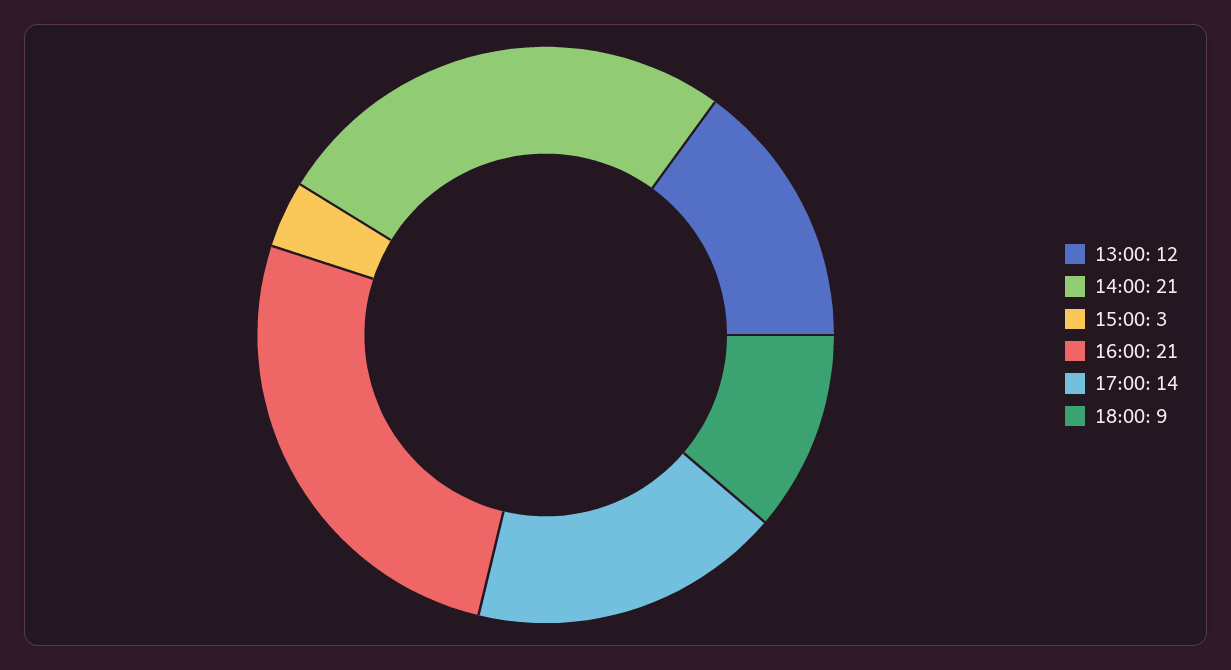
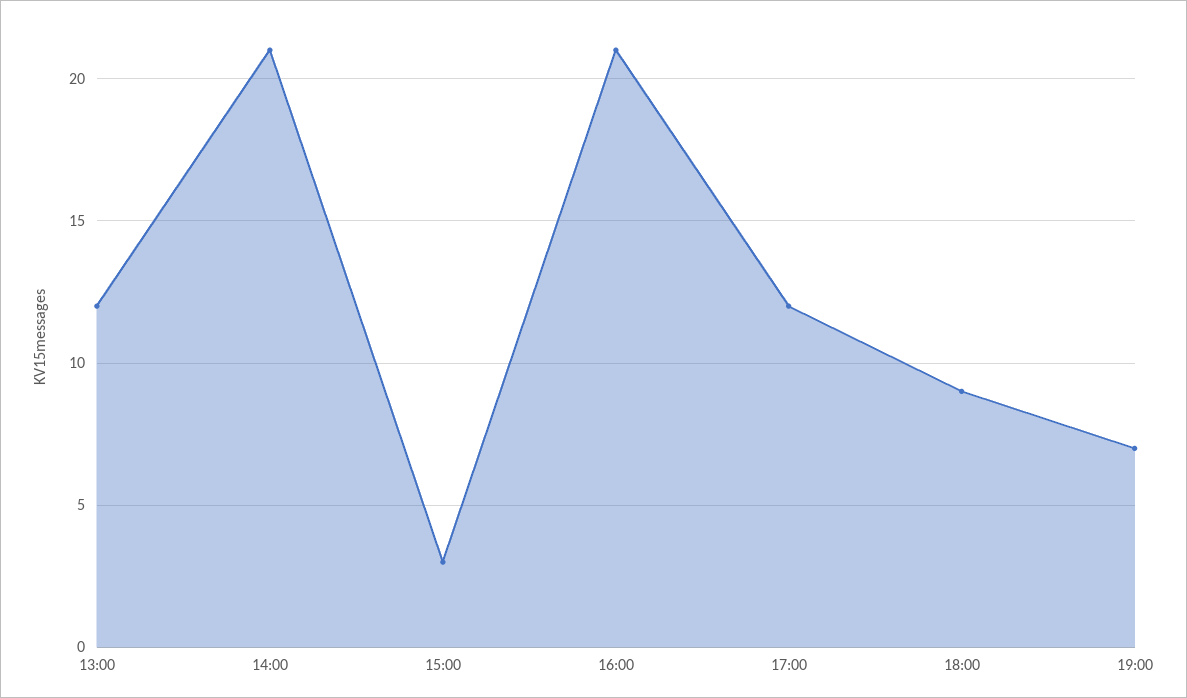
17:00: 14 -> 12
19:00: none -> 7

